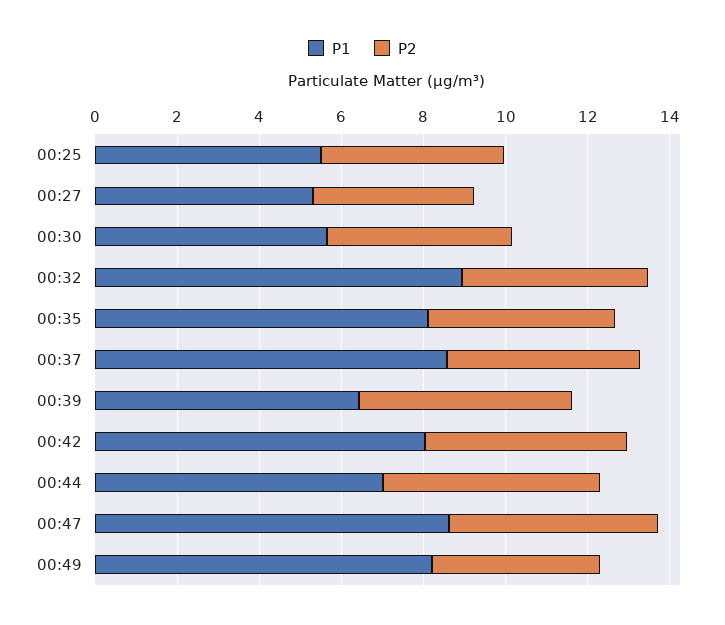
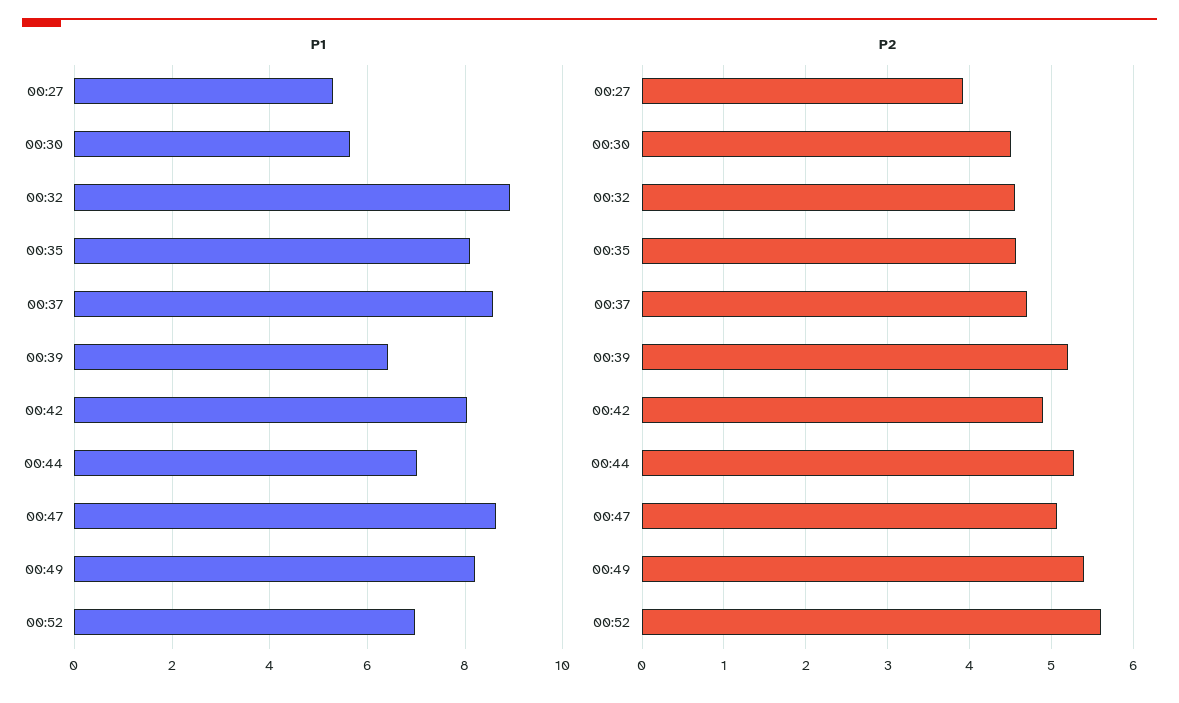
P1, 00:25: 5.5 -> none
P2, 00:25: 4.5 -> none
P2, 00:49: 4 -> 5.4
P1, 00:52: none -> 7
P2, 00:52: none -> 5.6

